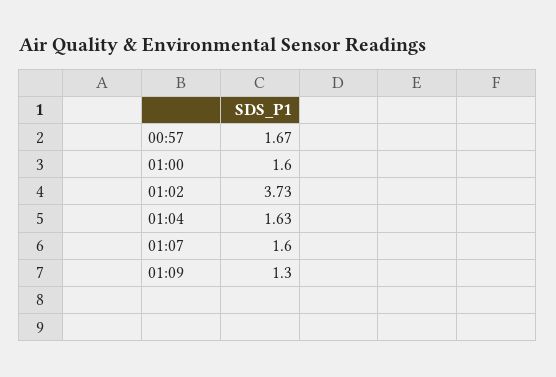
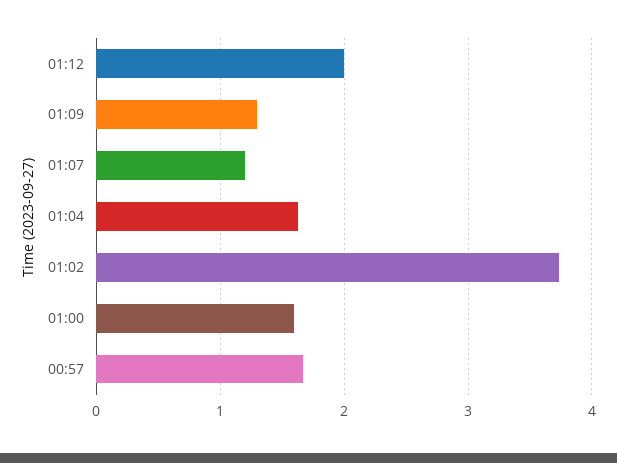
01:07: 1.6 -> 1.2
01:12: none -> 2

